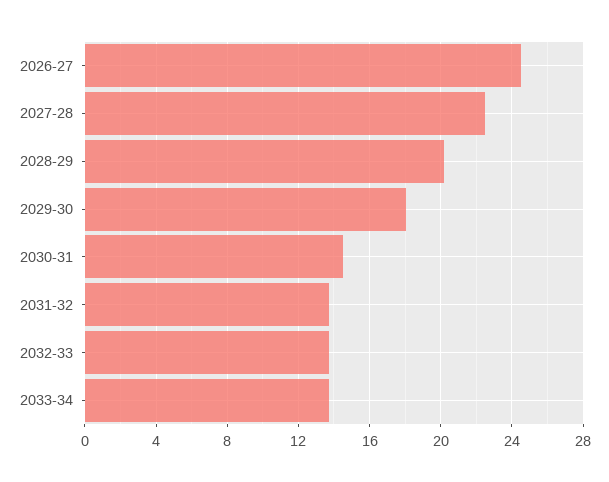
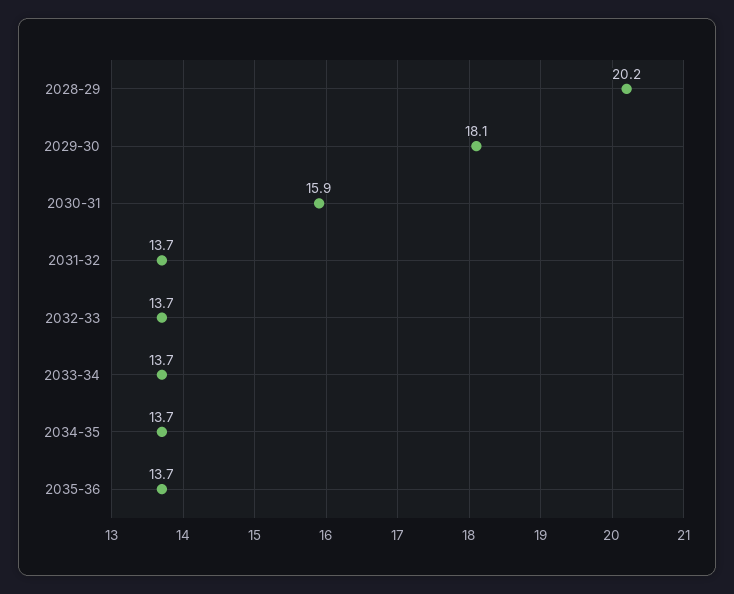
2026-27: 24.5 -> none
2027-28: 22.5 -> none
2030-31: 14.5 -> 15.9
2034-35: none -> 13.7
2035-36: none -> 13.7

